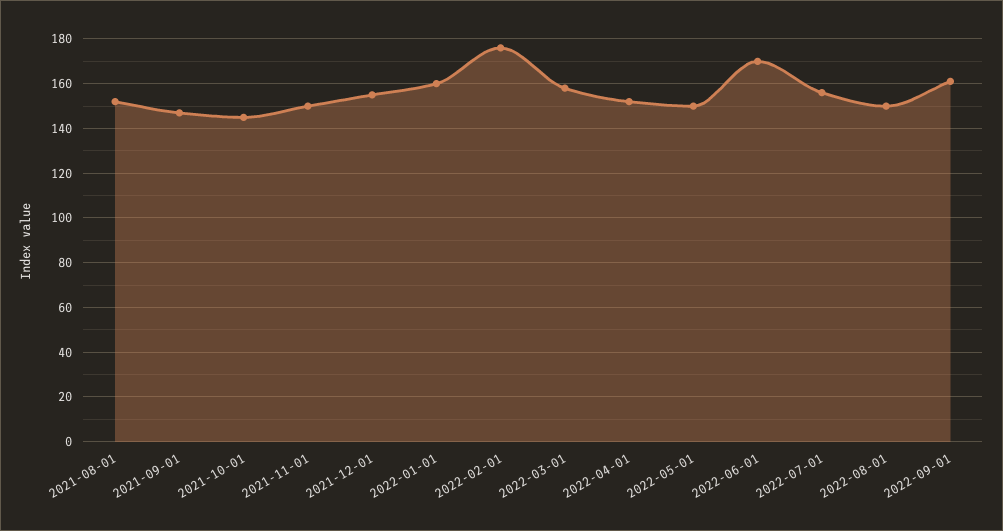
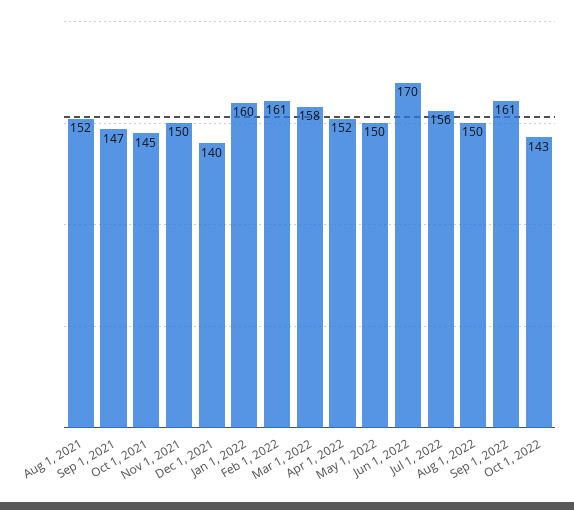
2021-12-01: 155 -> 140
2022-02-01: 175 -> 161
Oct 1, 2022: none -> 143

